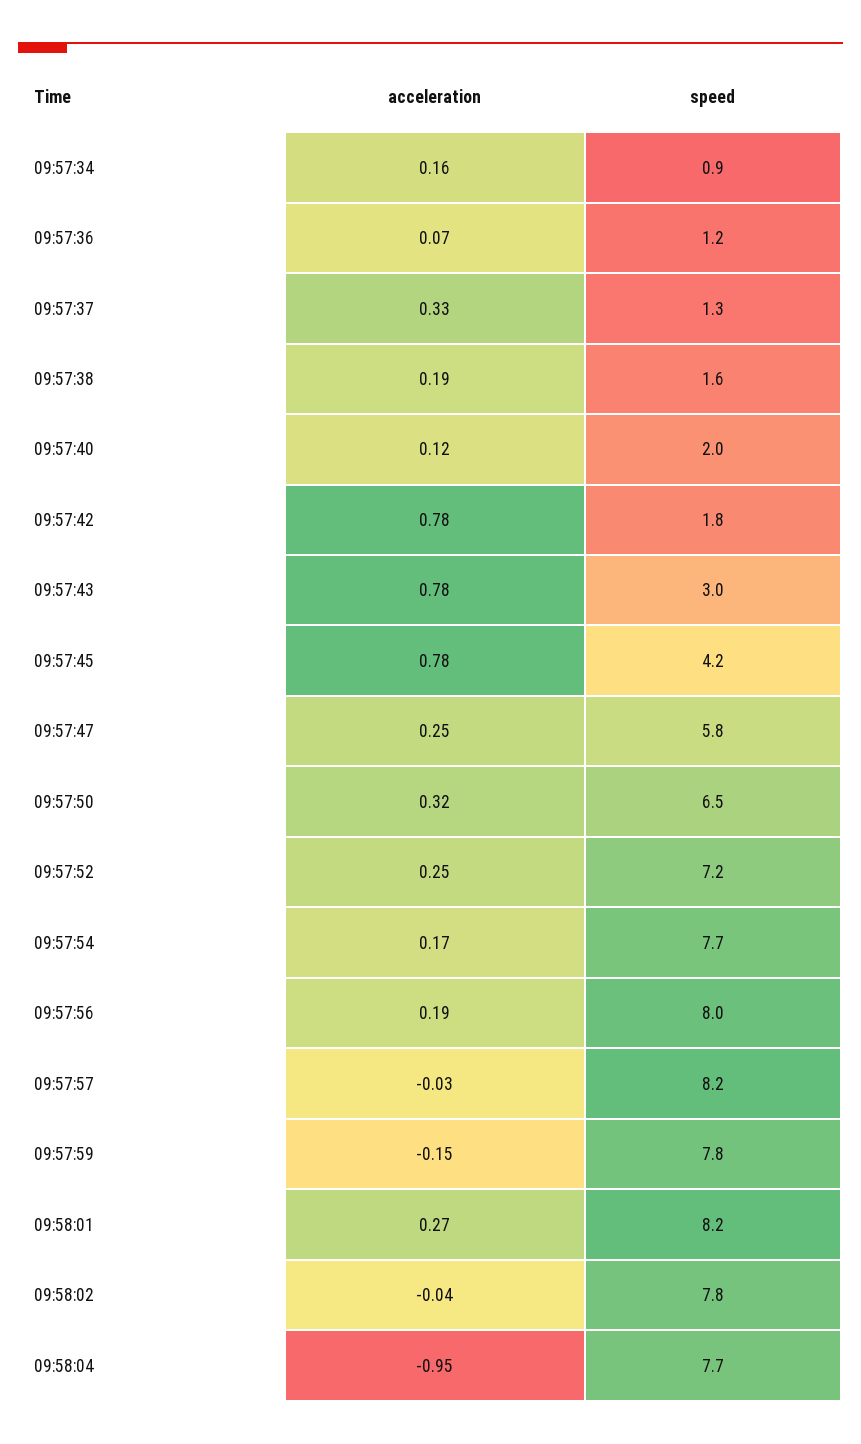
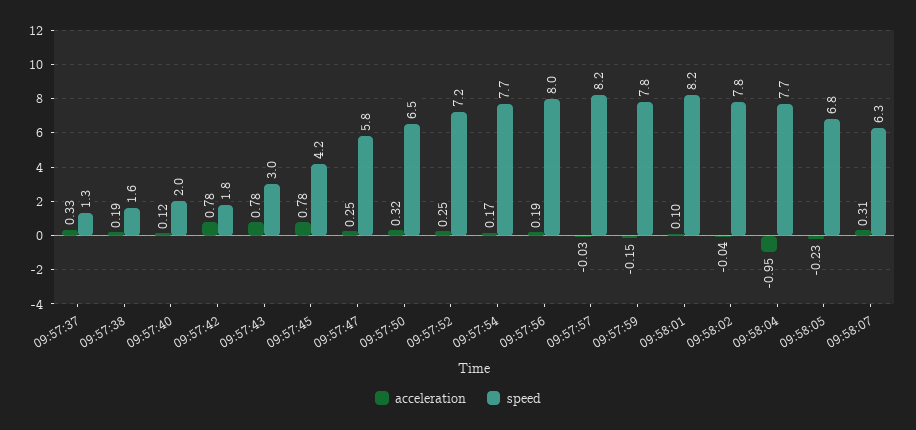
acceleration, 09:57:34: 0.16 -> none
speed, 09:57:34: 0.9 -> none
acceleration, 09:57:36: 0.07 -> none
speed, 09:57:36: 1.2 -> none
acceleration, 09:58:01: 0.27 -> 0.1
acceleration, 09:58:05: none -> -0.23
speed, 09:58:05: none -> 6.8
acceleration, 09:58:07: none -> 0.31
speed, 09:58:07: none -> 6.3

